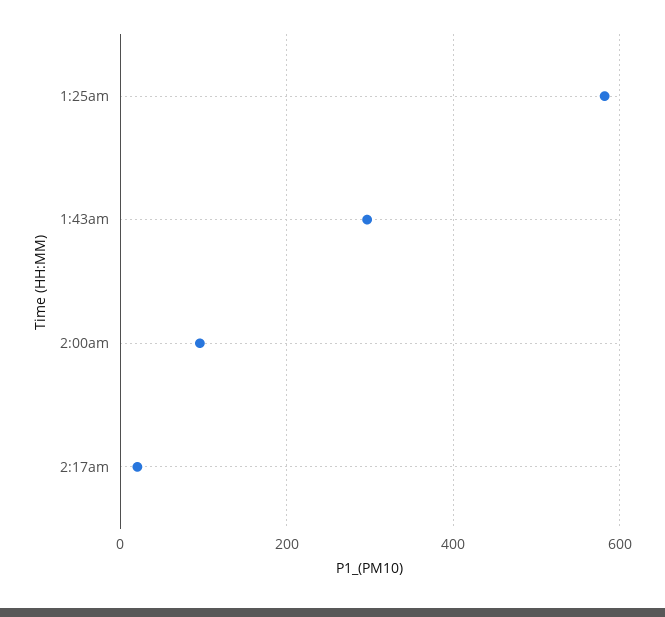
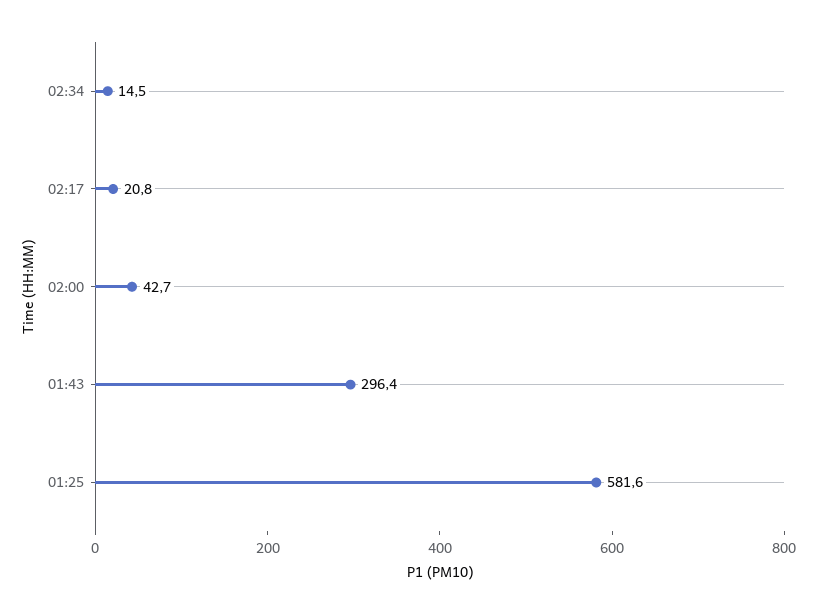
2:00am: 100 -> 42.7
02:34: none -> 14.5

